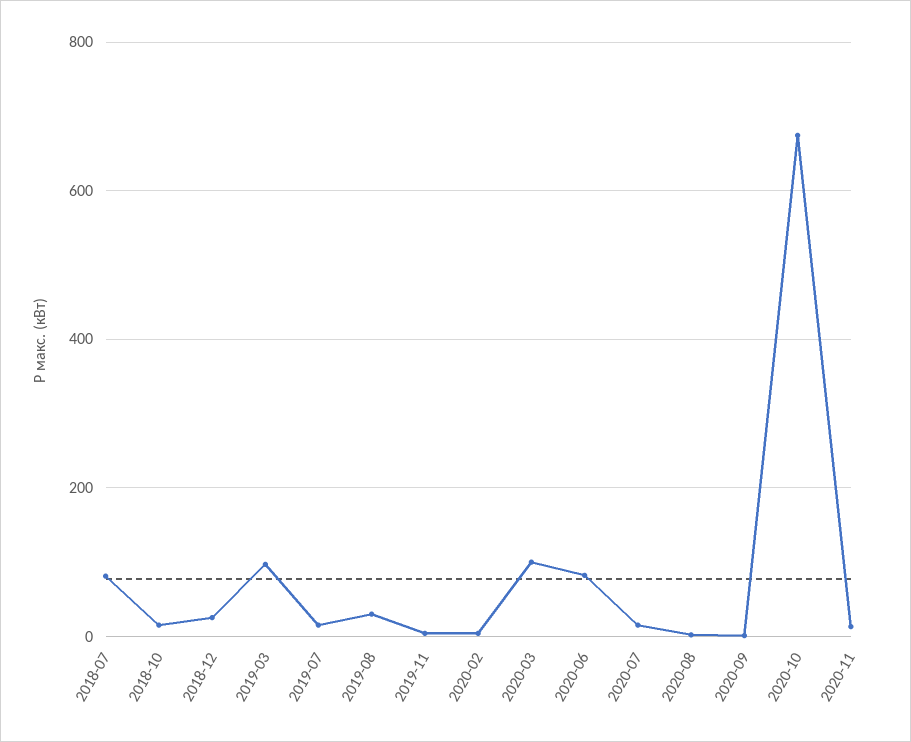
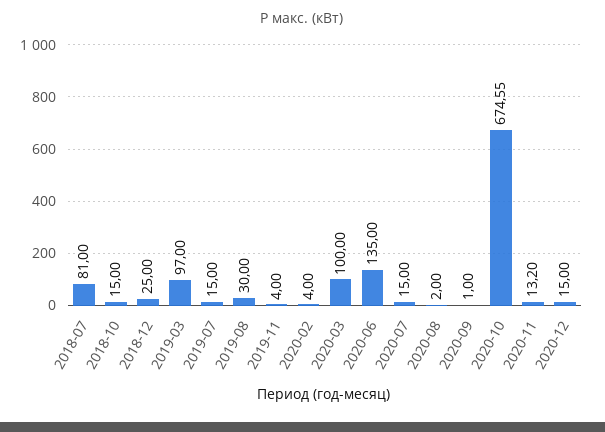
2020-06: 80 -> 135
2020-12: none -> 15

